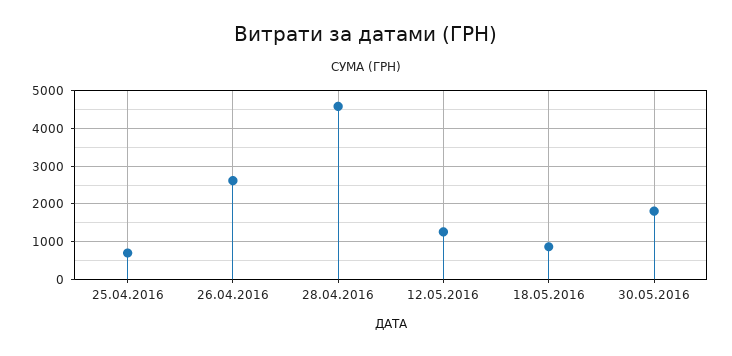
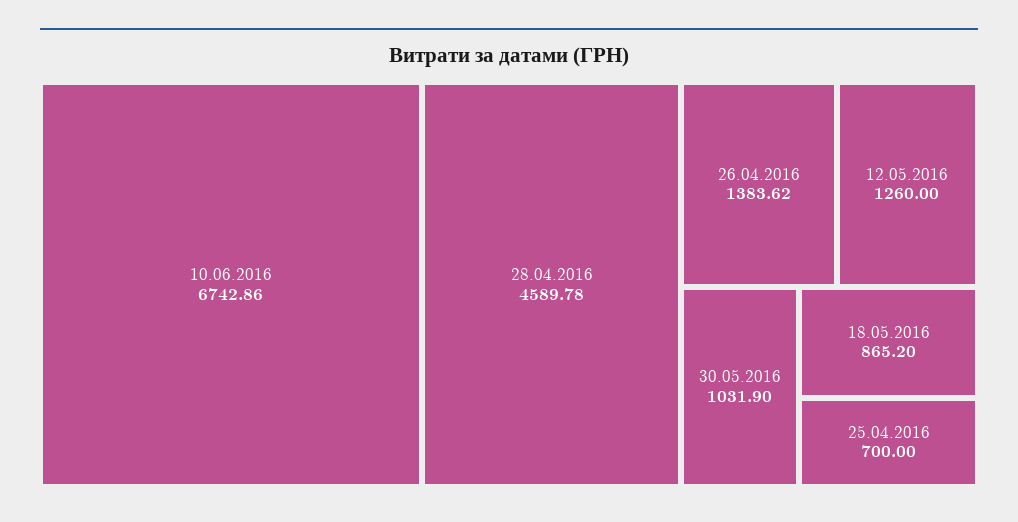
26.04.2016: 2600 -> 1383.62
30.05.2016: 1800 -> 1031.9
10.06.2016: none -> 6742.86

